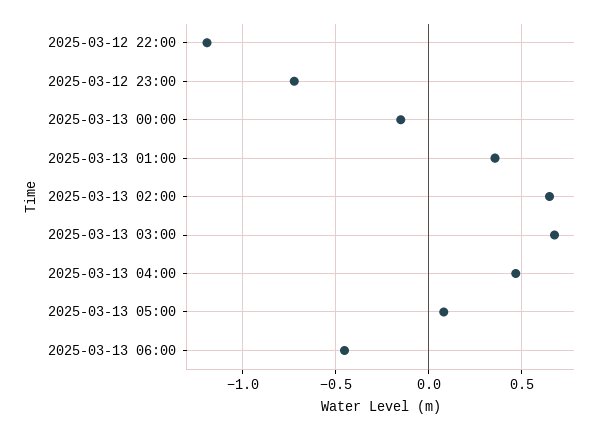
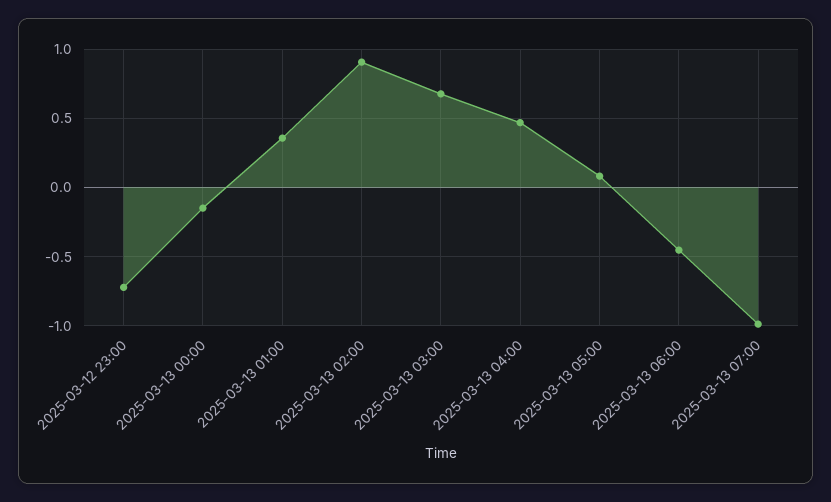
2025-03-12 22:00: -1.2 -> none
2025-03-13 02:00: 0.65 -> 0.9
2025-03-13 07:00: none -> -1

